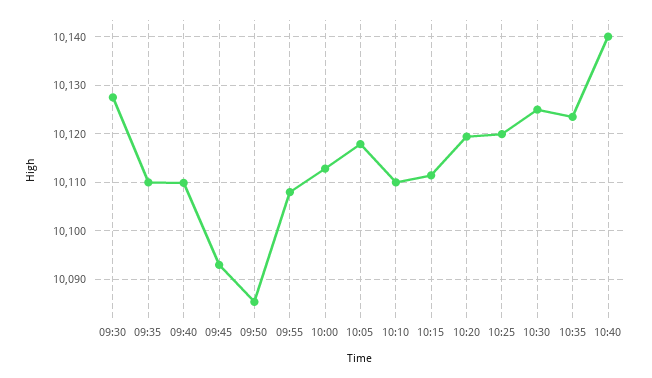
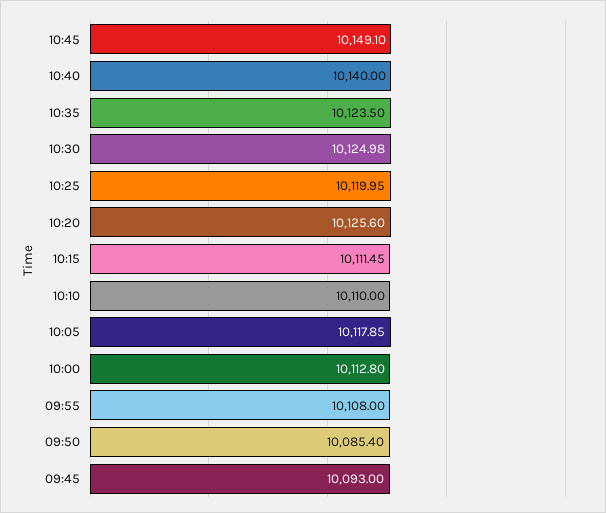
09:30: 10128 -> none
09:35: 10110 -> none
09:40: 10110 -> none
10:20: 10120 -> 10125.6
10:45: none -> 10149.1

